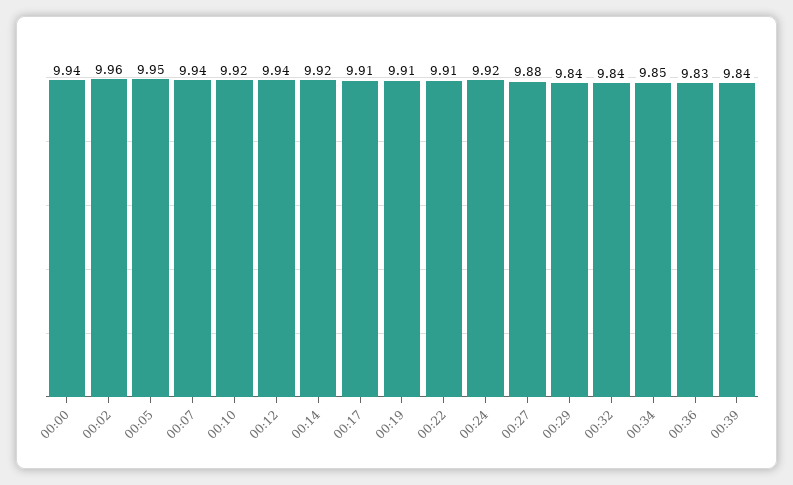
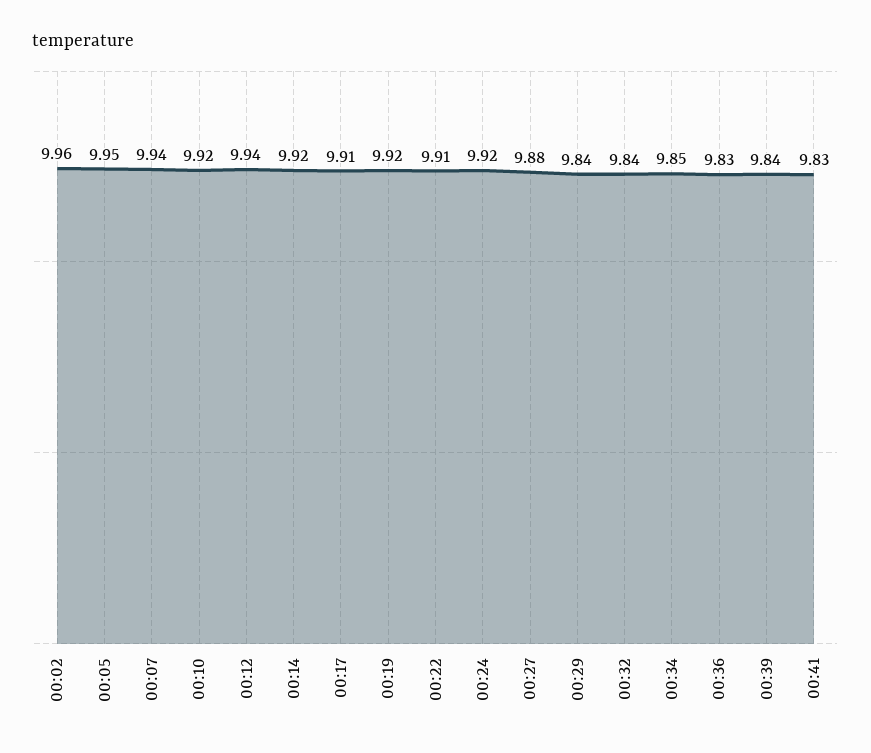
00:00: 9.94 -> none
00:19: 9.91 -> 9.92
00:41: none -> 9.83

